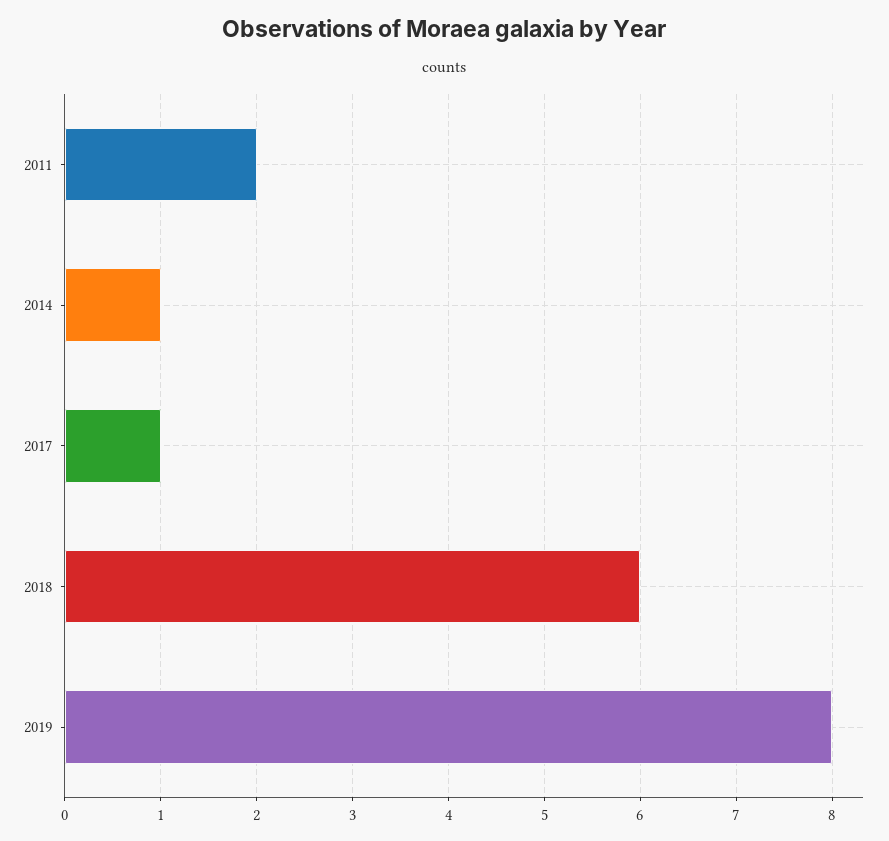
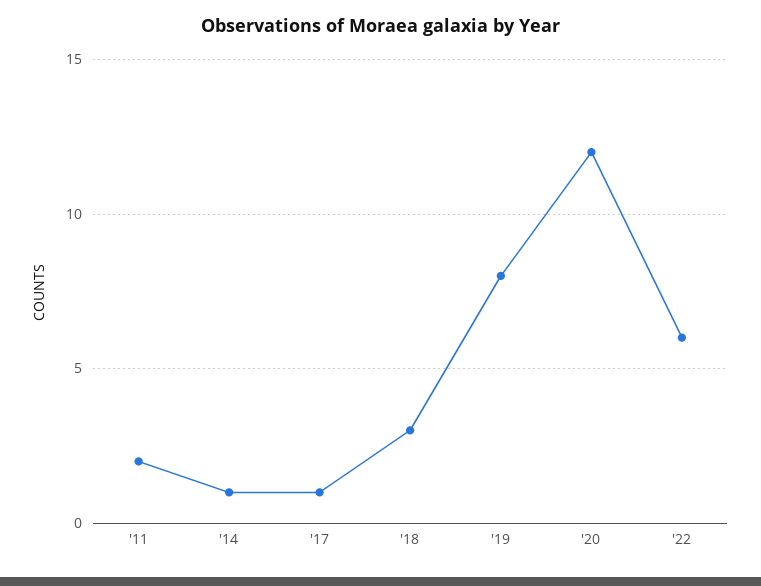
2018: 6 -> 3
'20: none -> 12
'22: none -> 6

